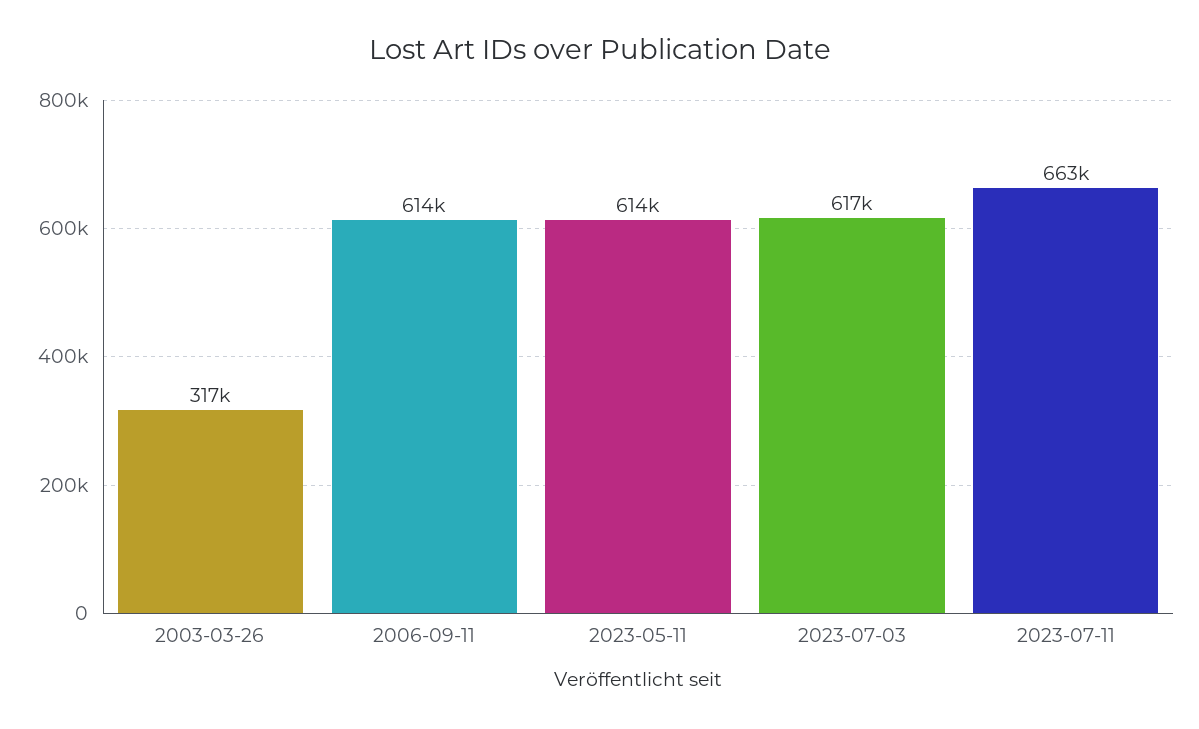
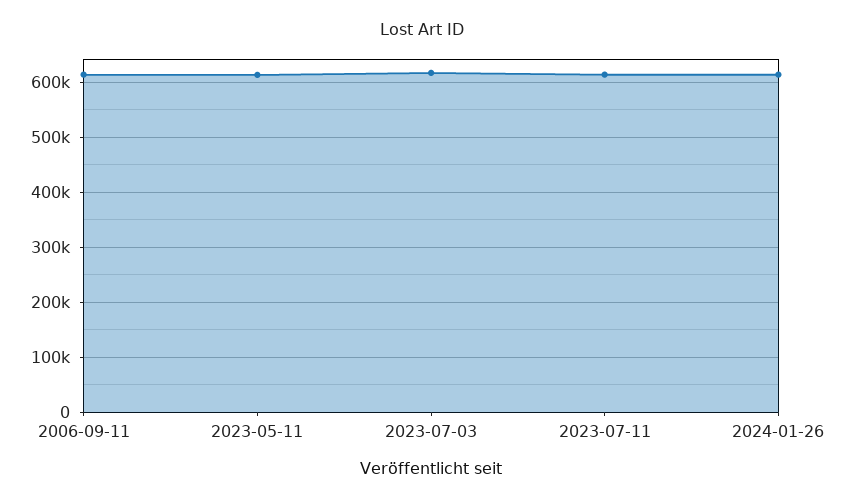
2003-03-26: 317000 -> none
2023-07-11: 663000 -> 620000
2024-01-26: none -> 620000

